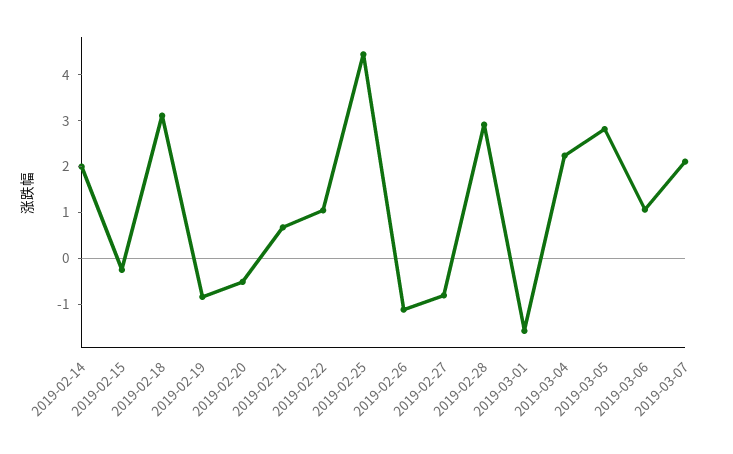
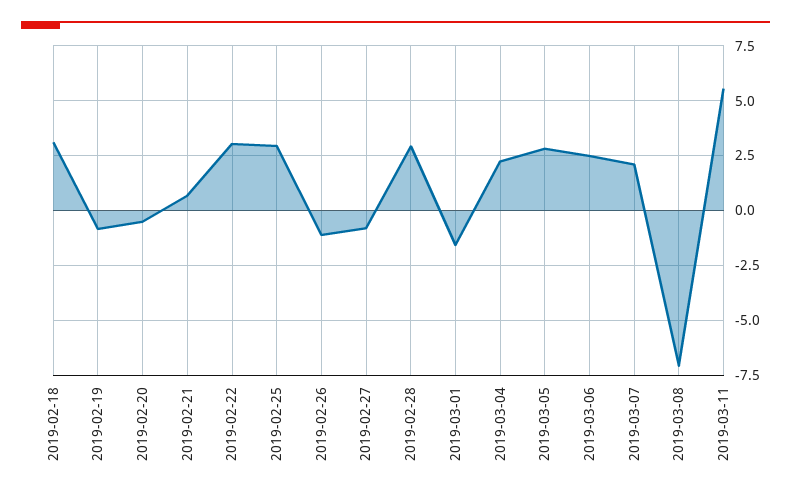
2019-02-14: 2 -> none
2019-02-15: -0.2 -> none
2019-02-22: 1 -> 3
2019-02-25: 4.4 -> 3
2019-03-06: 1 -> 2.5
2019-03-08: none -> -7
2019-03-11: none -> 5.5

